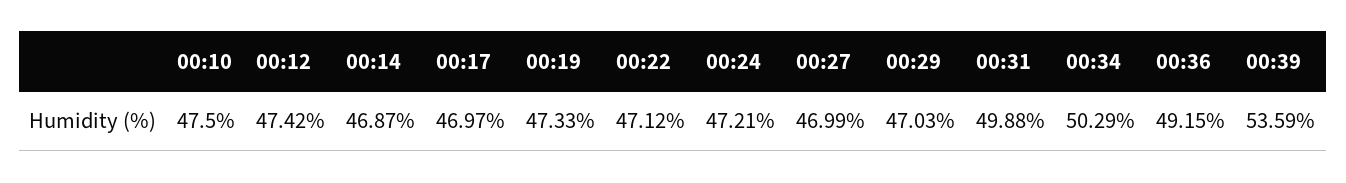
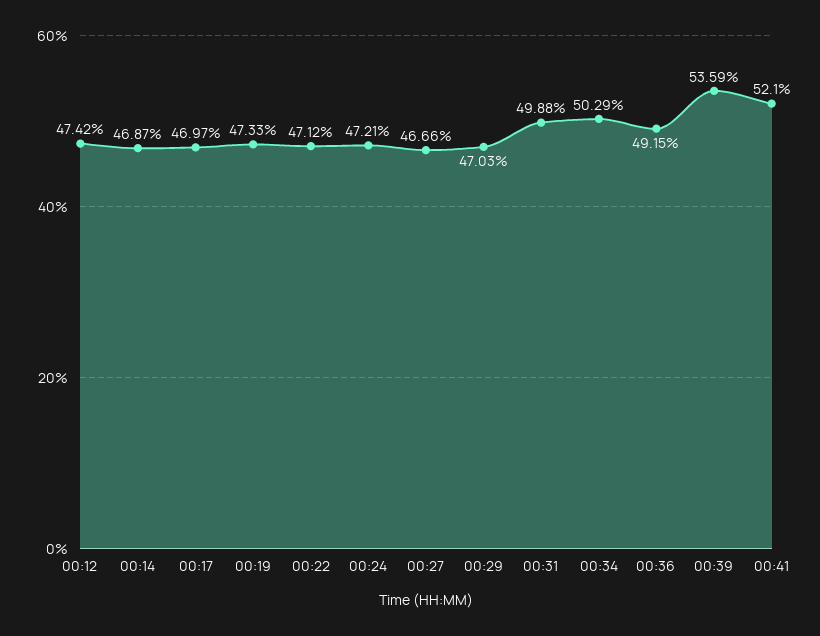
00:10: 47.5 -> none
00:27: 46.99 -> 46.66
00:41: none -> 52.1

